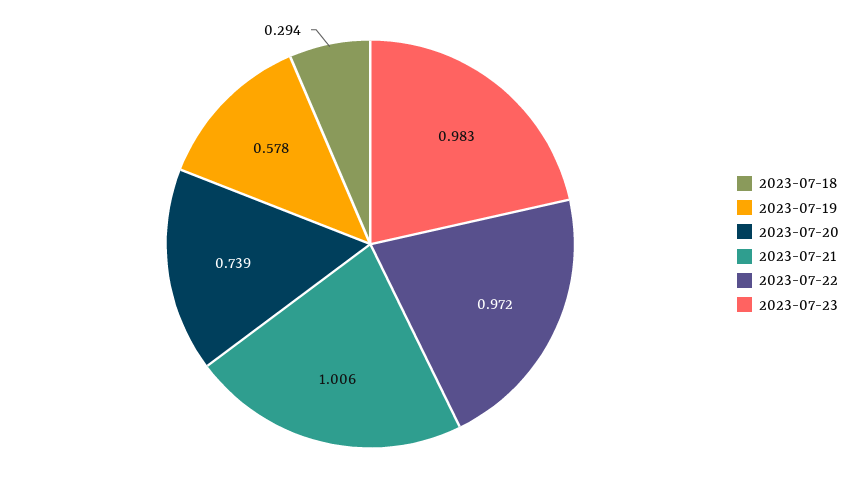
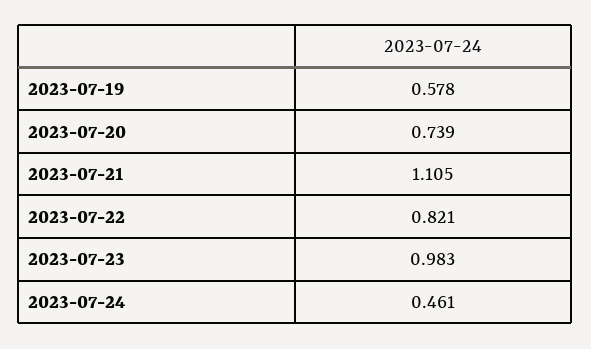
2023-07-18: 0.294 -> none
2023-07-21: 1.006 -> 1.105
2023-07-22: 0.972 -> 0.821
2023-07-24: none -> 0.461

